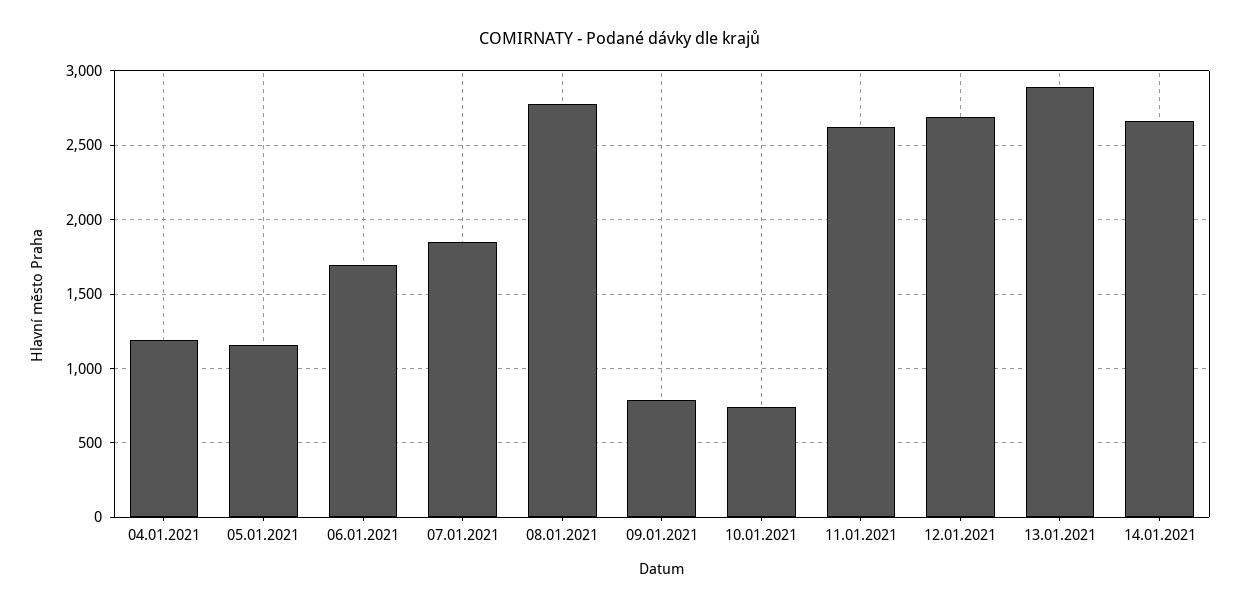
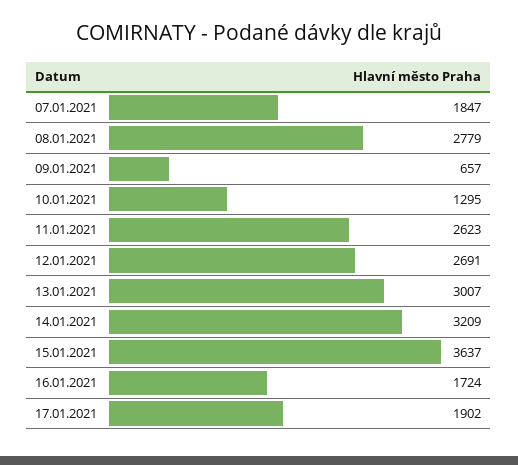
04.01.2021: 1200 -> none
05.01.2021: 1150 -> none
06.01.2021: 1700 -> none
09.01.2021: 800 -> 657
10.01.2021: 750 -> 1295
13.01.2021: 2900 -> 3007
14.01.2021: 2650 -> 3209
15.01.2021: none -> 3637
16.01.2021: none -> 1724
17.01.2021: none -> 1902

